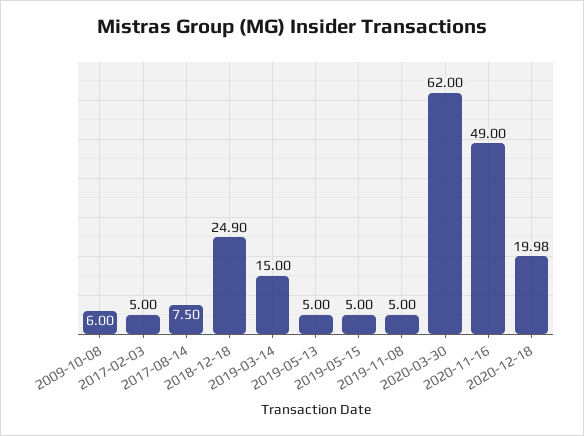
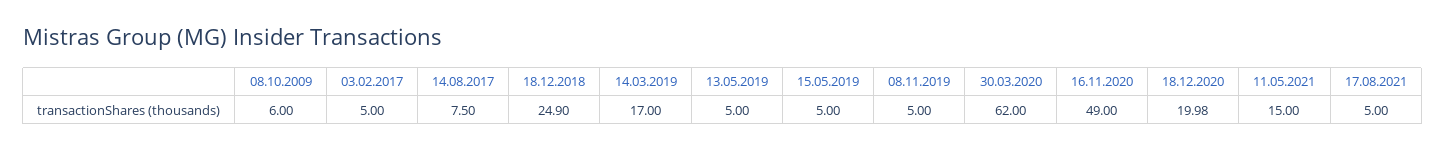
2019-03-14: 15 -> 17
11.05.2021: none -> 15
17.08.2021: none -> 5

